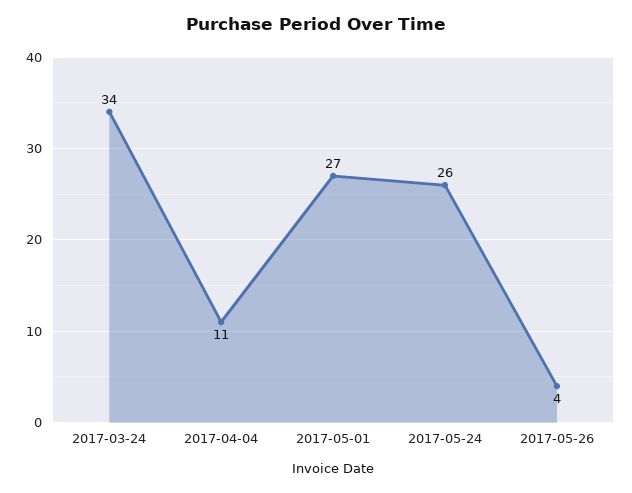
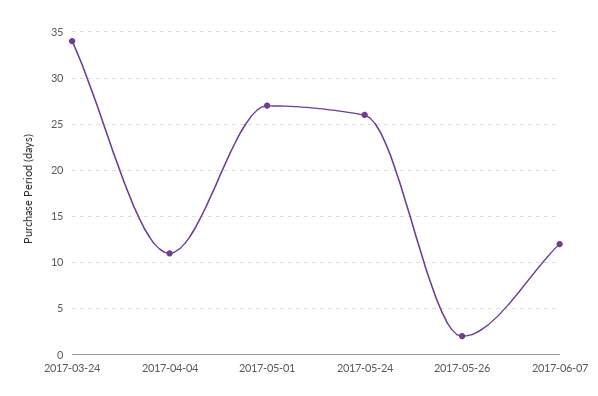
2017-05-26: 4 -> 2
2017-06-07: none -> 12

